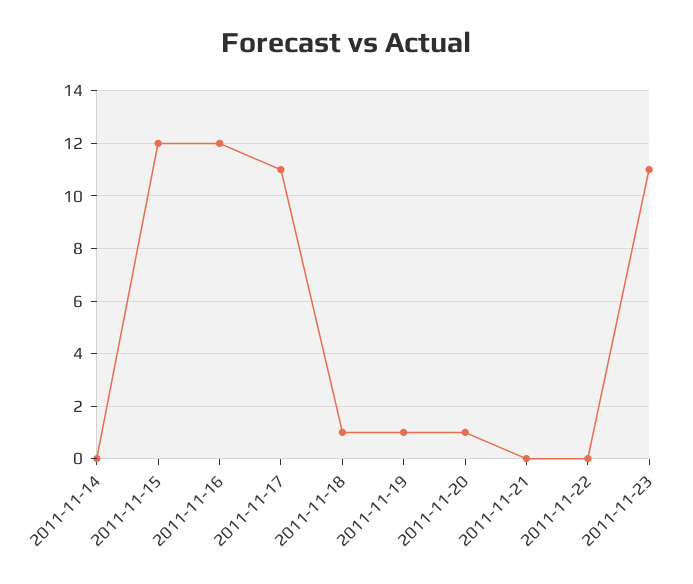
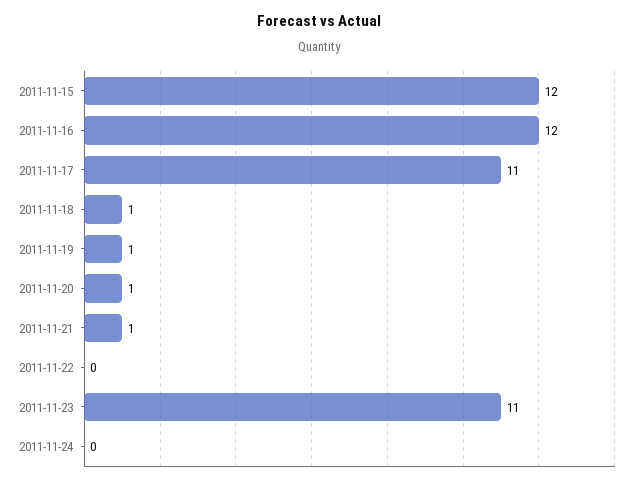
2011-11-14: 0 -> none
2011-11-21: 0 -> 1
2011-11-24: none -> 0

